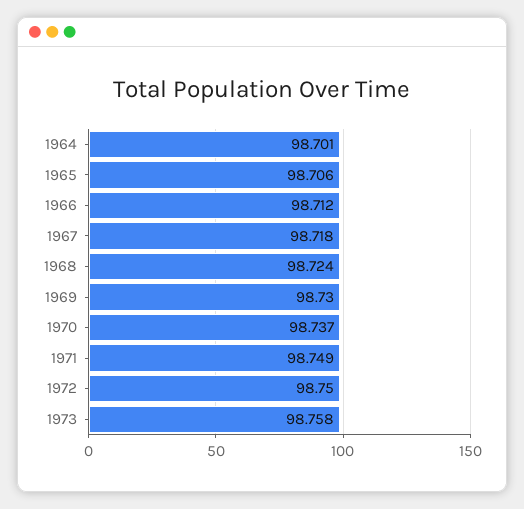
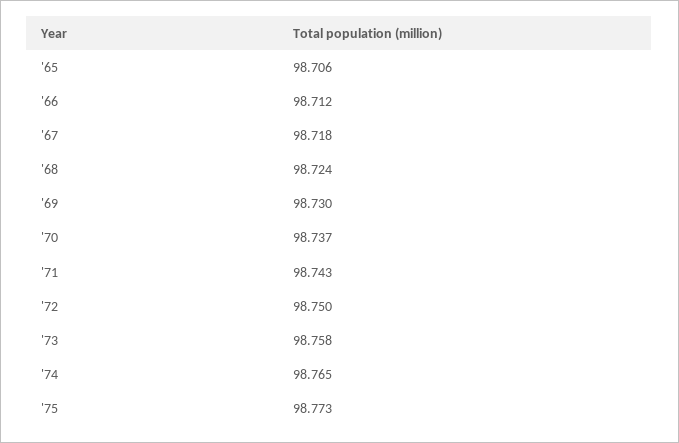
1964: 98.701 -> none
1971: 98.749 -> 98.743
'74: none -> 98.765
'75: none -> 98.773

